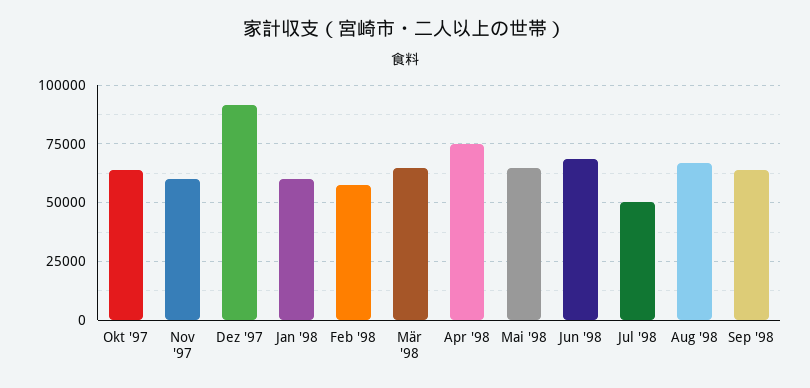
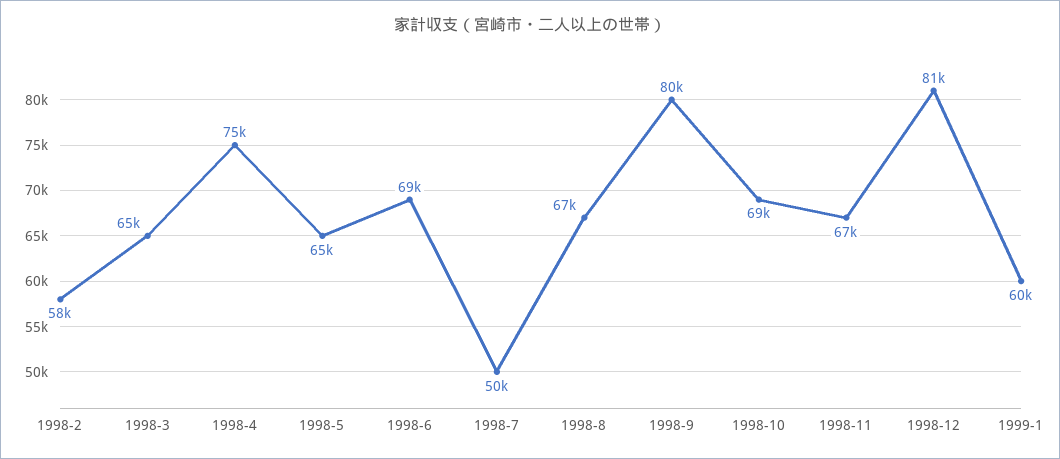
Okt '97: 65000 -> none
Nov '97: 60000 -> none
Dez '97: 90000 -> none
Jan '98: 60000 -> none
Sep '98: 65000 -> 80000
1998-10: none -> 69000
1998-11: none -> 67000
1998-12: none -> 81000
1999-1: none -> 60000

